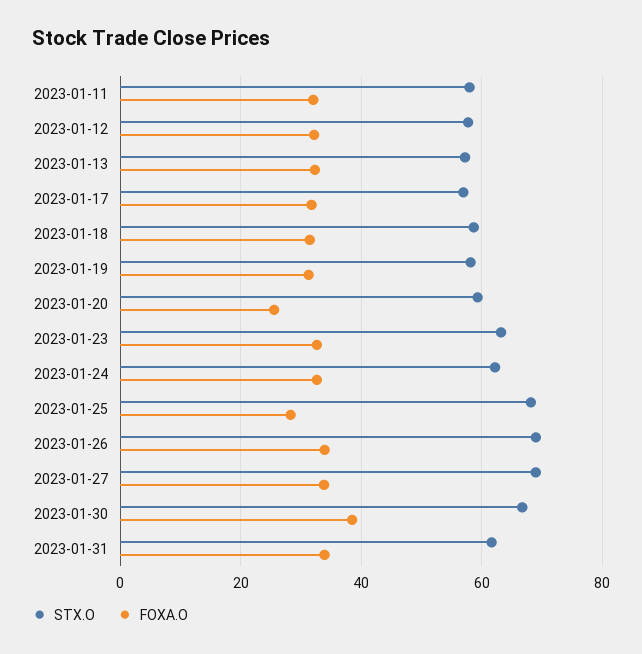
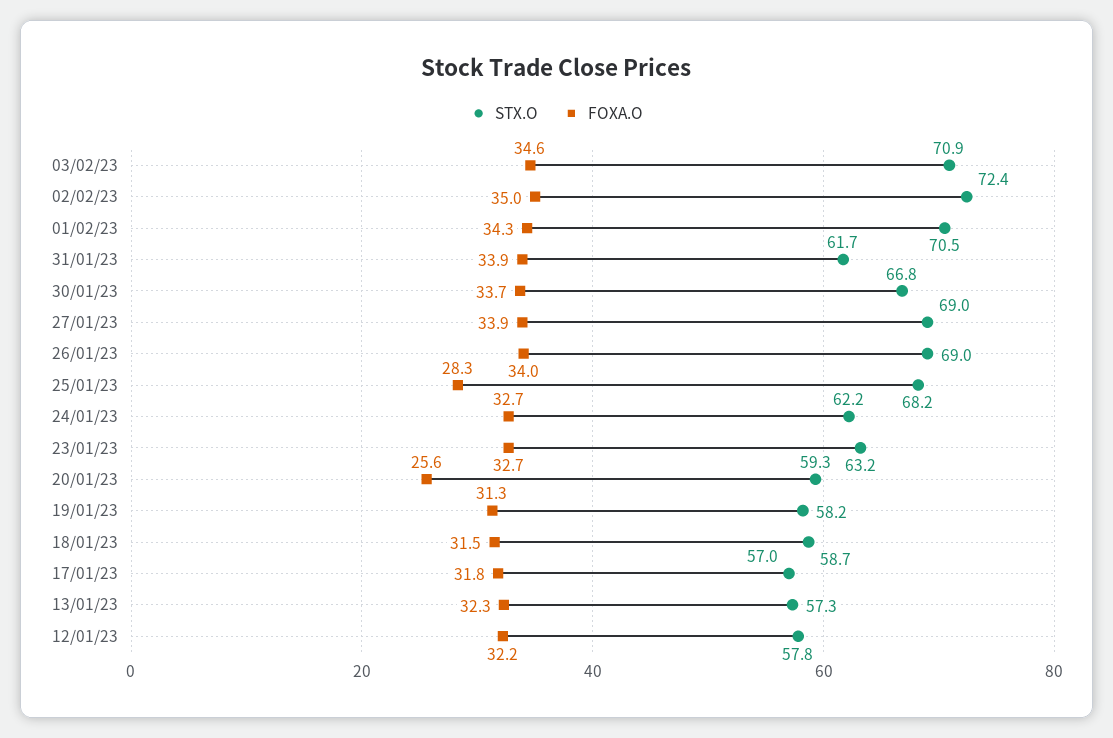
STX.O, 2023-01-11: 58 -> none
FOXA.O, 2023-01-11: 32 -> none
FOXA.O, 2023-01-30: 38 -> 33.7
STX.O, 03/02/23: none -> 70.9
FOXA.O, 03/02/23: none -> 34.6
STX.O, 02/02/23: none -> 72.4
FOXA.O, 02/02/23: none -> 35
STX.O, 01/02/23: none -> 70.5
FOXA.O, 01/02/23: none -> 34.3

